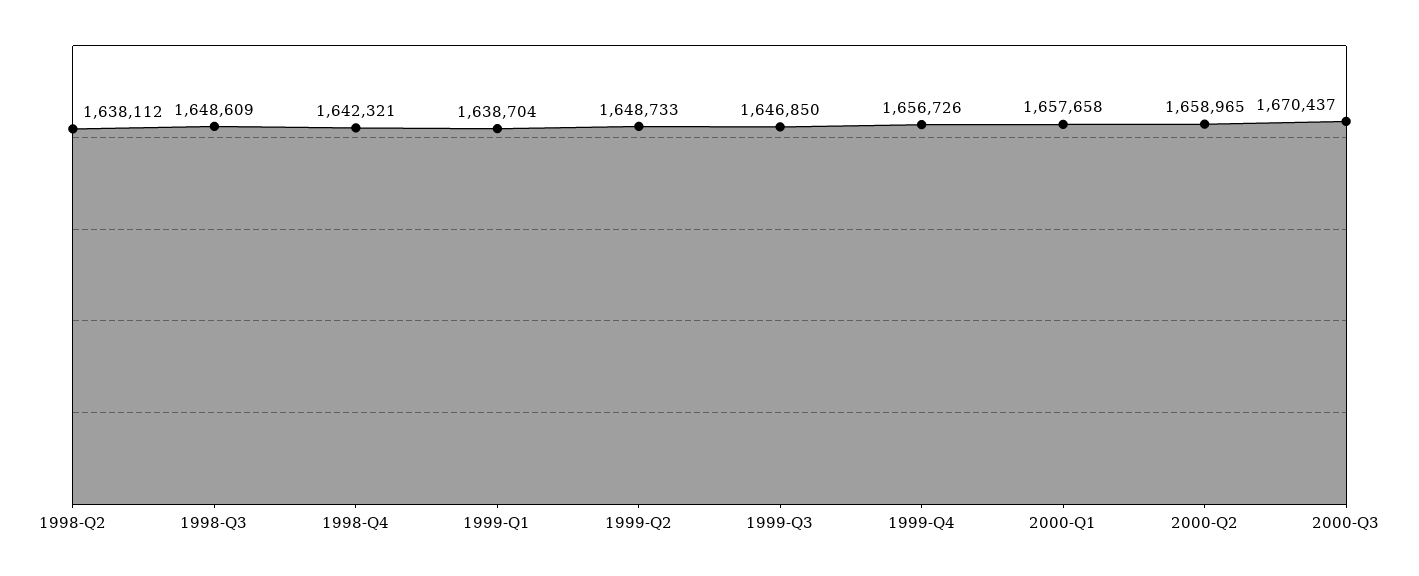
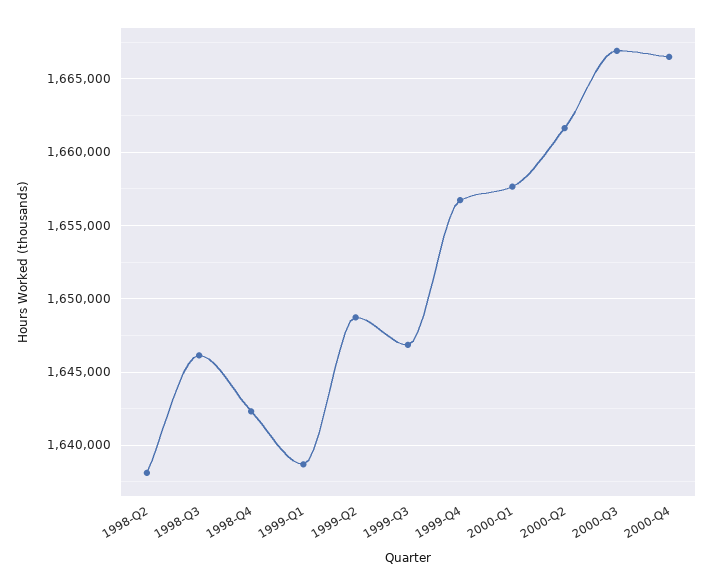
1998-Q3: 1648609 -> 1646000
2000-Q2: 1658965 -> 1661500
2000-Q3: 1670437 -> 1667000
2000-Q4: none -> 1666500

